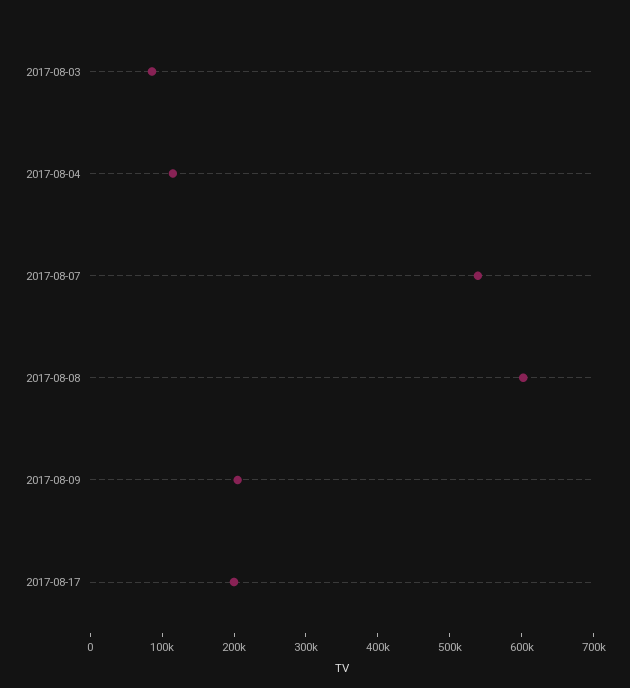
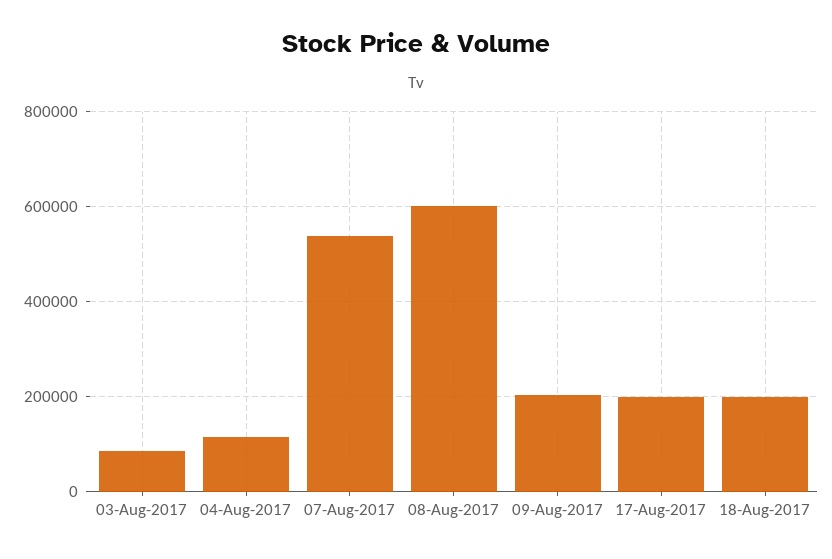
18-Aug-2017: none -> 200000

